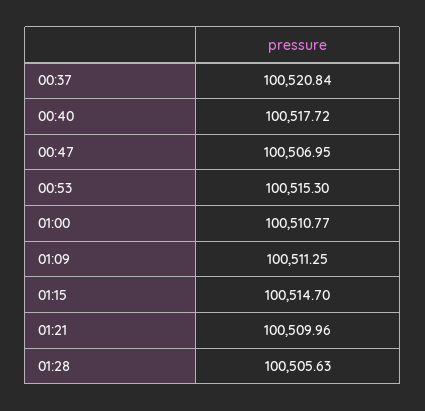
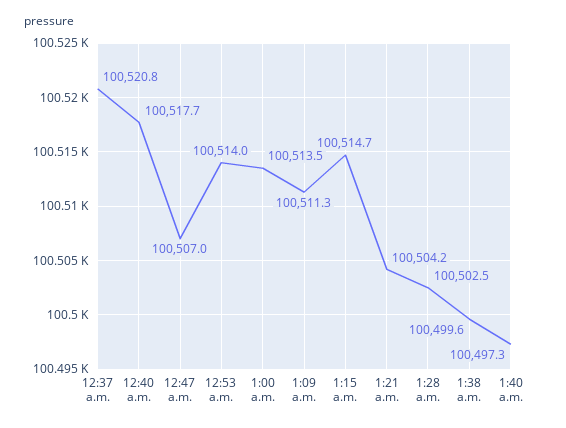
00:53: 100515.3 -> 100514
01:00: 100510.77 -> 100513.5
01:21: 100509.96 -> 100504.2
01:28: 100505.63 -> 100502.5
1:38 a.m.: none -> 100499.6
1:40 a.m.: none -> 100497.3

